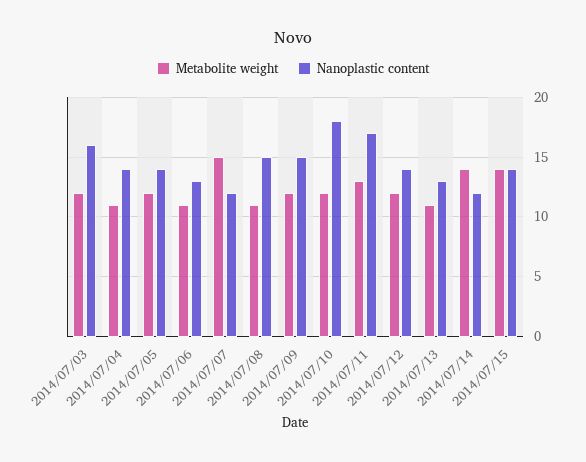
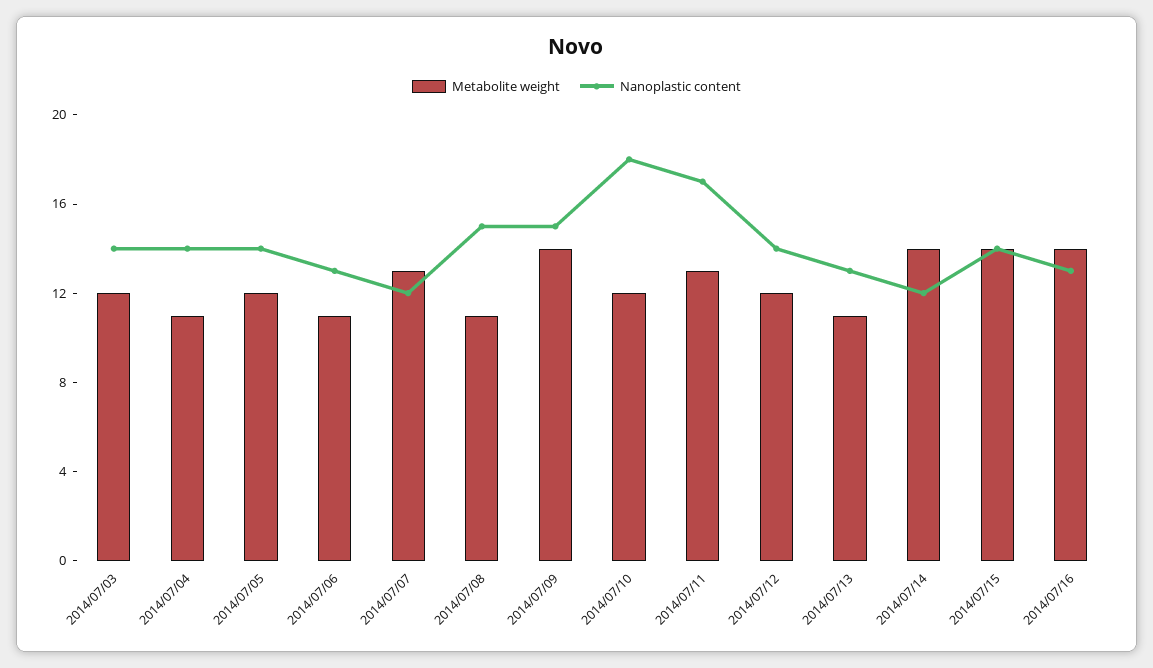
Nanoplastic content, 2014/07/03: 16 -> 14
Metabolite weight, 2014/07/07: 15 -> 13
Metabolite weight, 2014/07/09: 12 -> 14
Metabolite weight, 2014/07/16: none -> 14
Nanoplastic content, 2014/07/16: none -> 13

